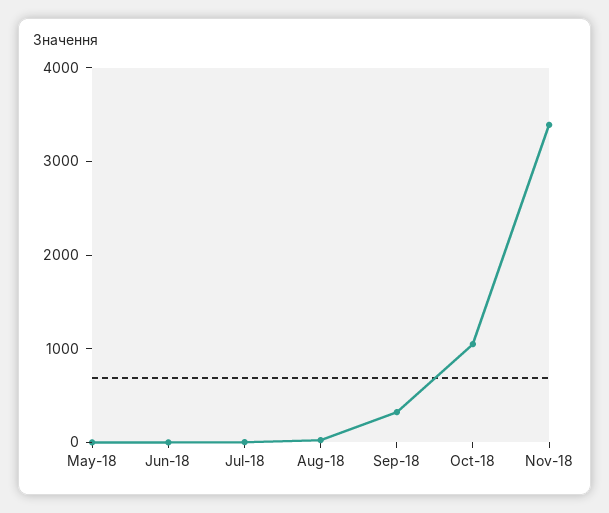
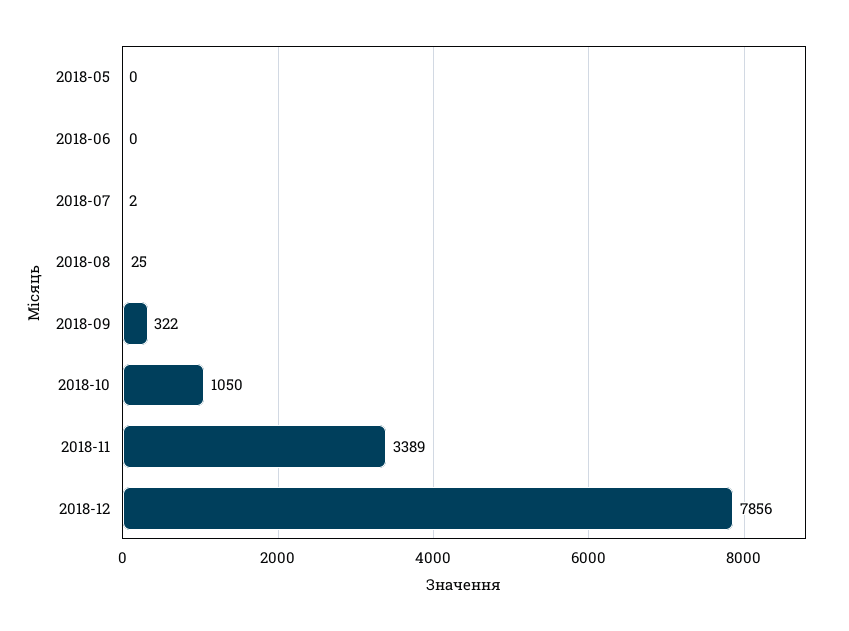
2018-12: none -> 7856

